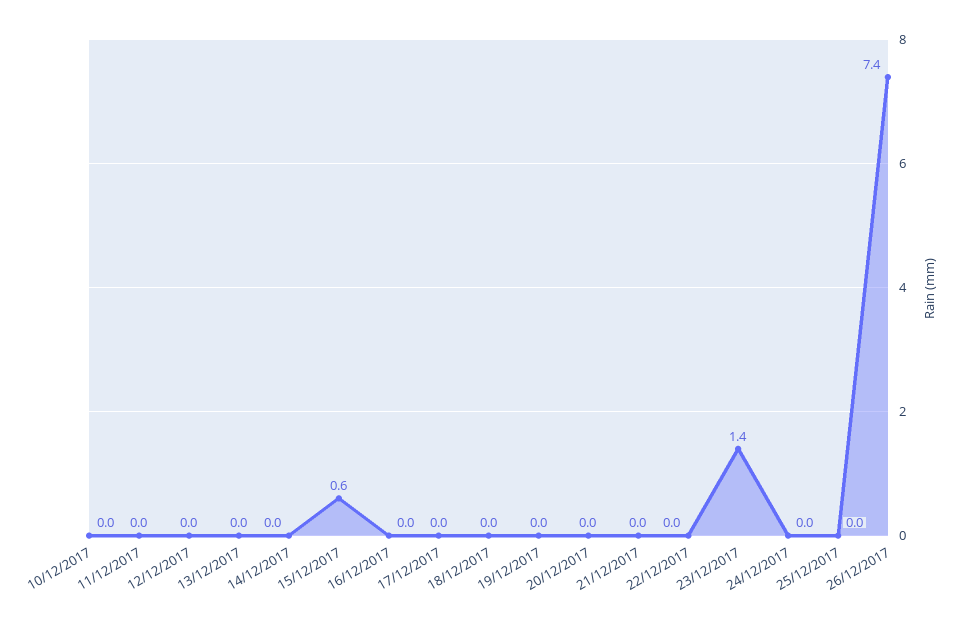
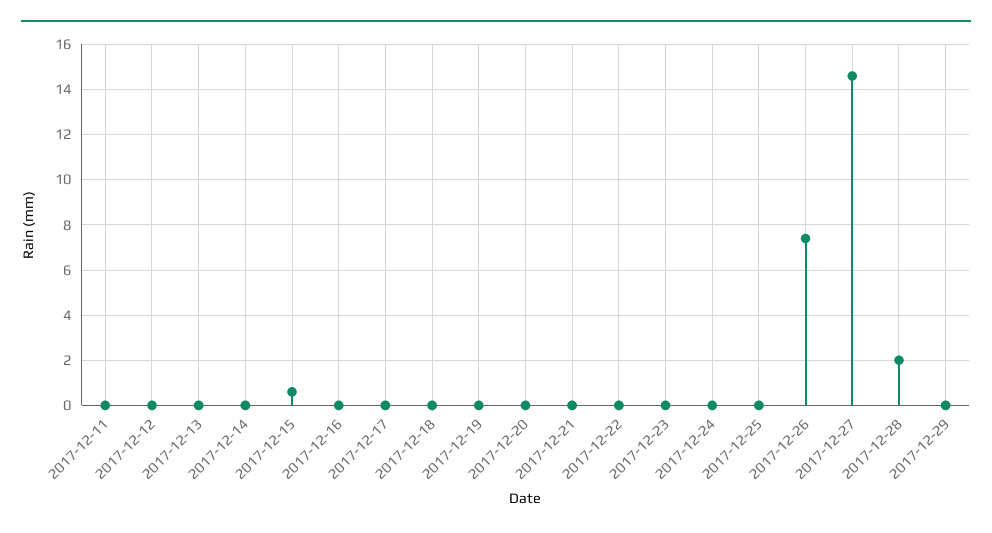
10/12/2017: 0 -> none
23/12/2017: 1.4 -> 0
2017-12-27: none -> 14.5
2017-12-28: none -> 2
2017-12-29: none -> 0

